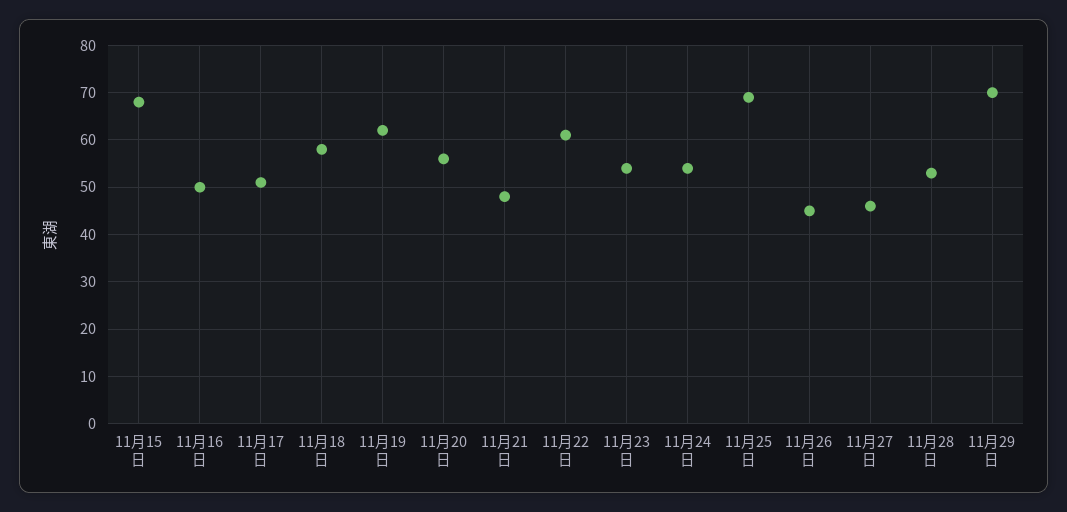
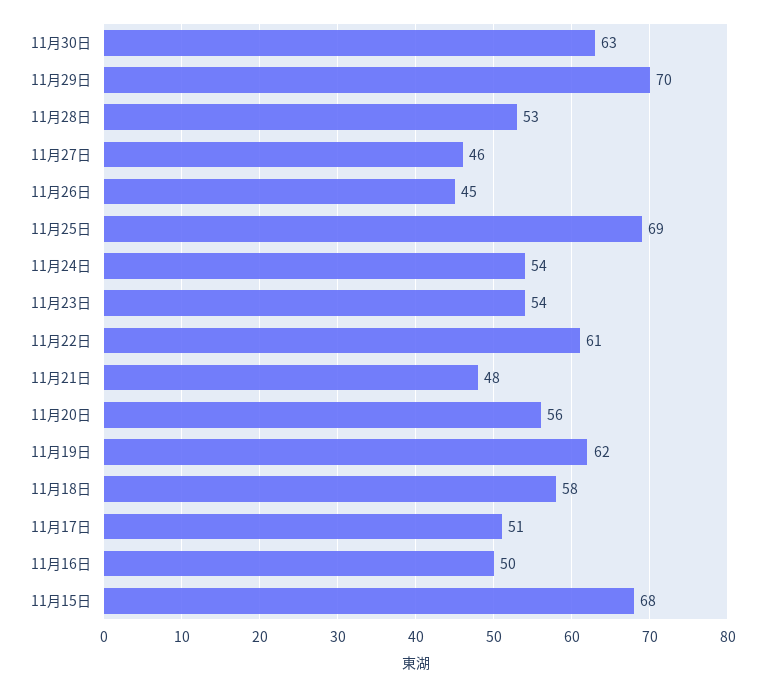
11月30日: none -> 63

